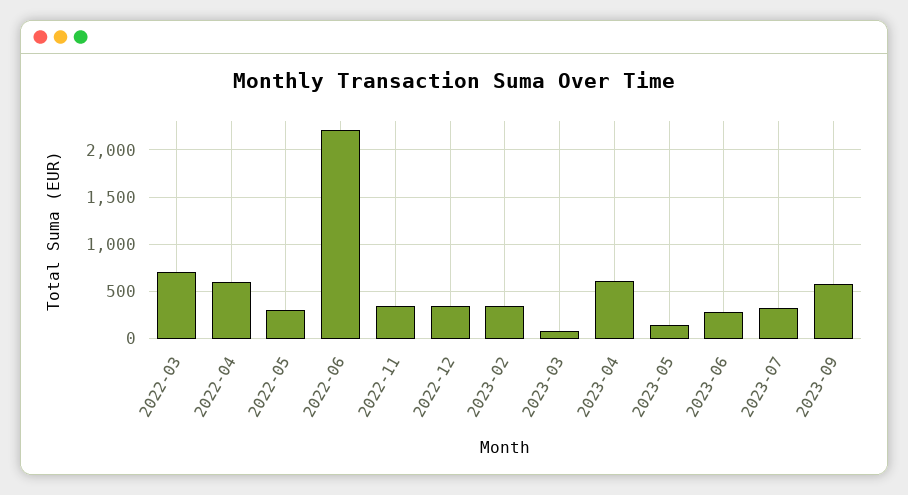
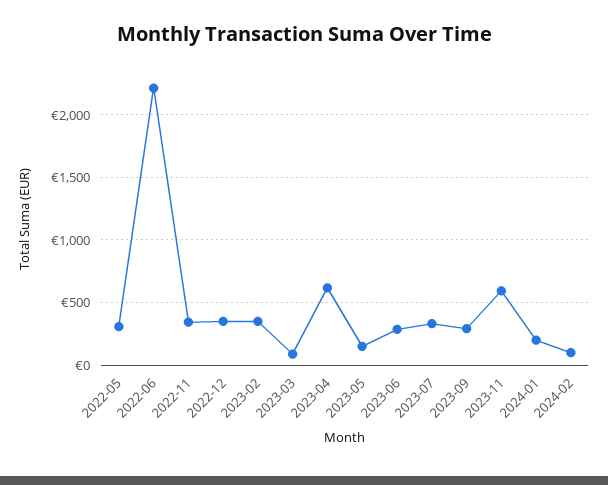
2022-03: 700 -> none
2022-04: 600 -> none
2023-09: 600 -> 300
2023-11: none -> 600
2024-01: none -> 200
2024-02: none -> 100

